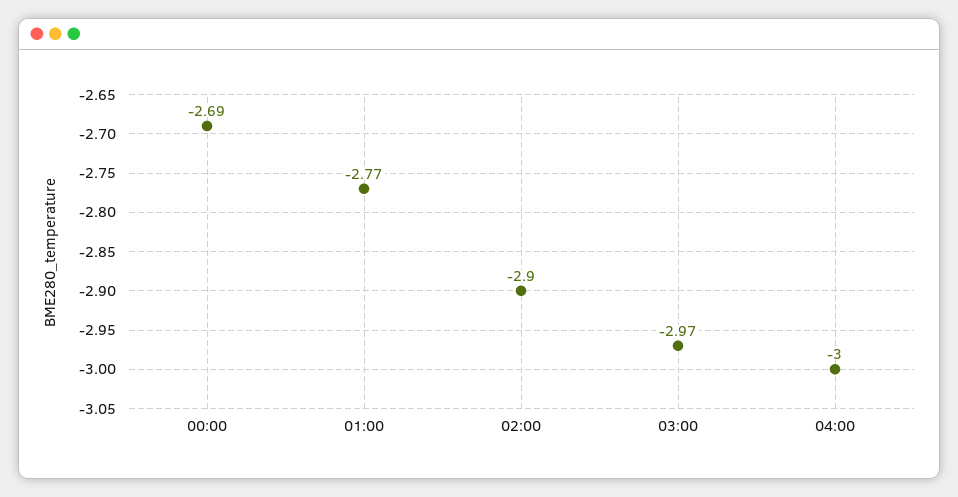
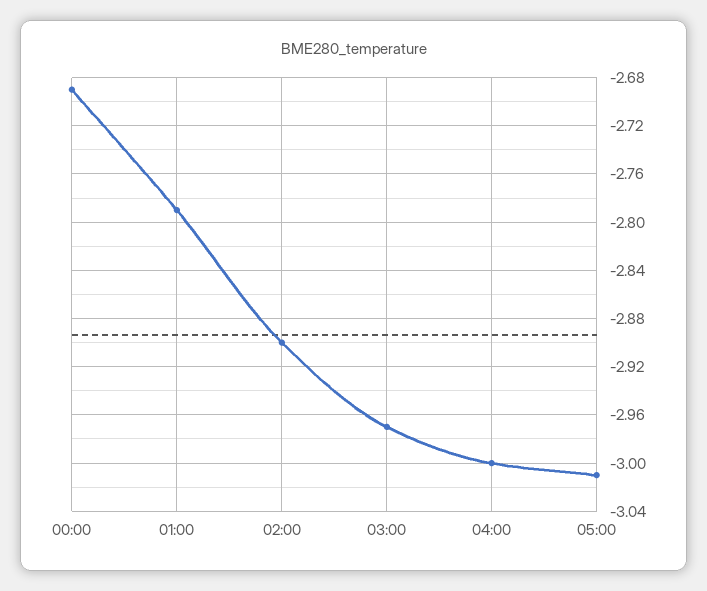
01:00: -2.77 -> -2.79
05:00: none -> -3.01

